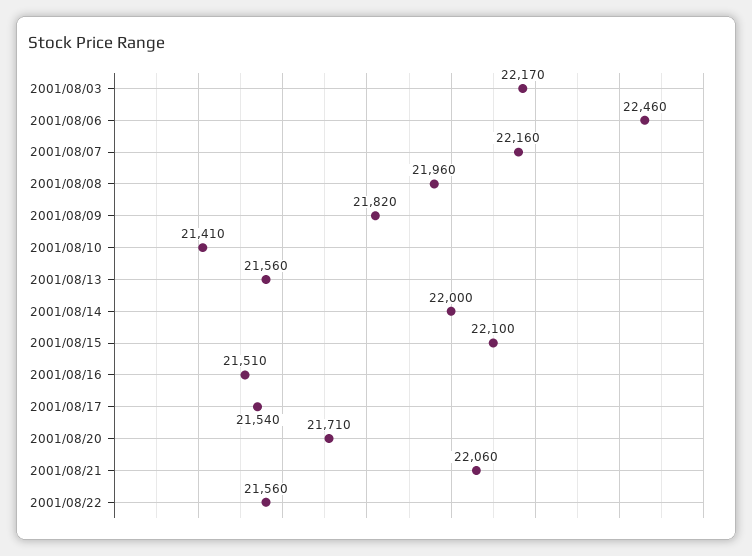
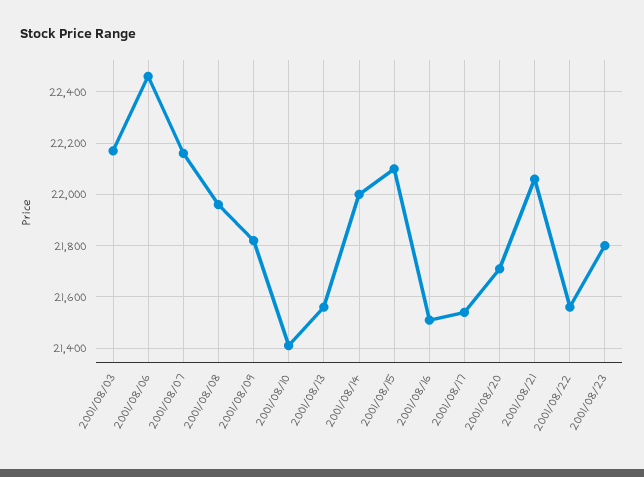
2001/08/23: none -> 21800

